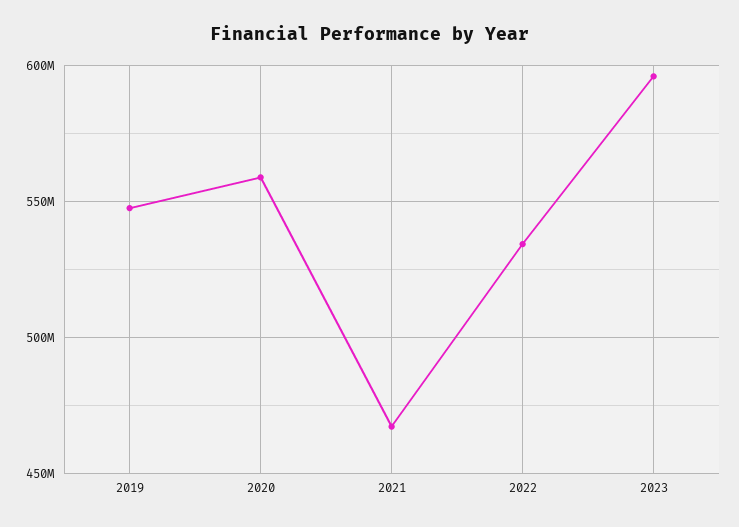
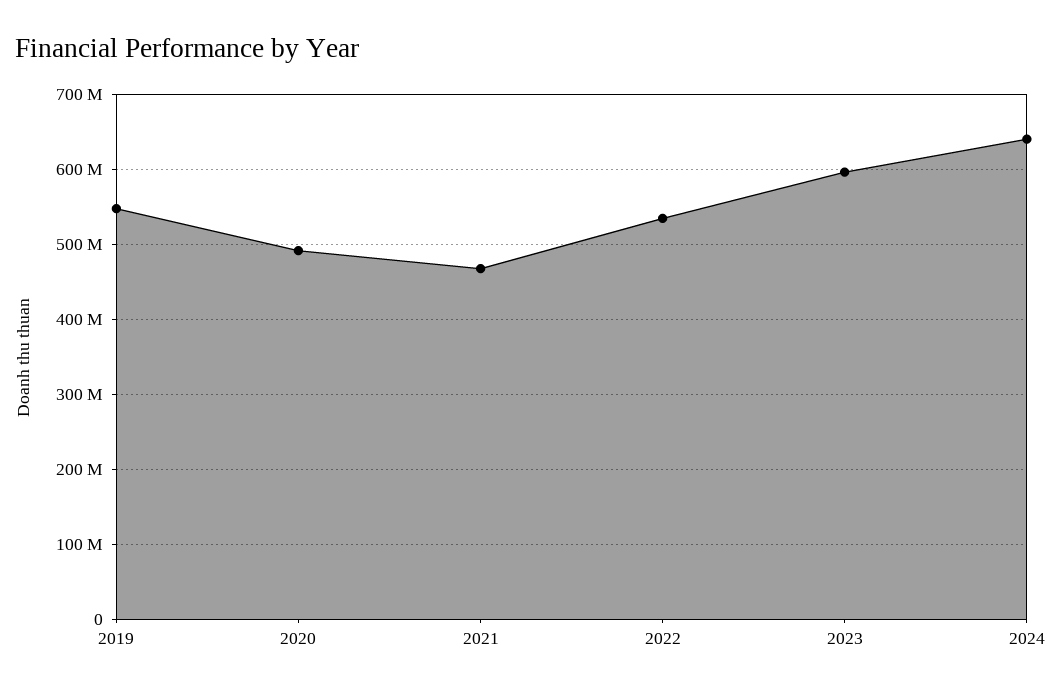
2020: 560000000 -> 490000000
2024: none -> 640000000

